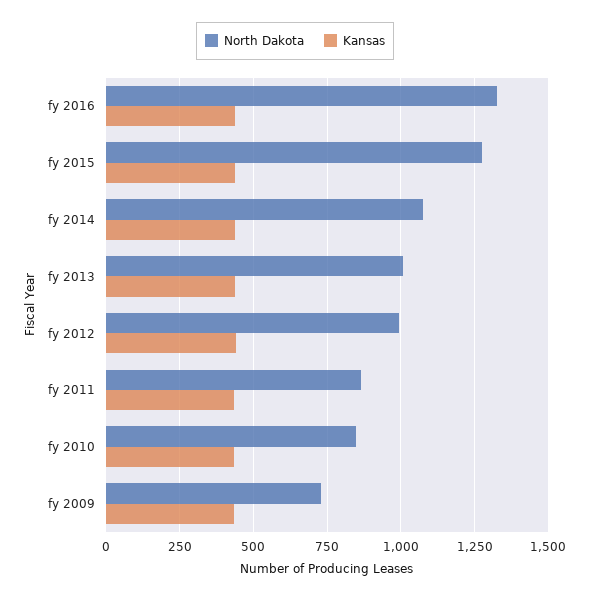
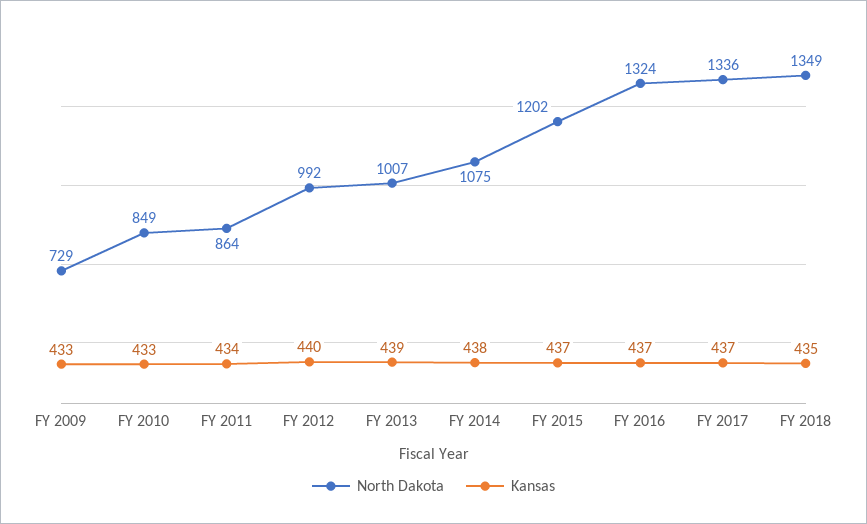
North Dakota, fy 2015: 1275 -> 1202
North Dakota, FY 2017: none -> 1336
Kansas, FY 2017: none -> 437
North Dakota, FY 2018: none -> 1349
Kansas, FY 2018: none -> 435

